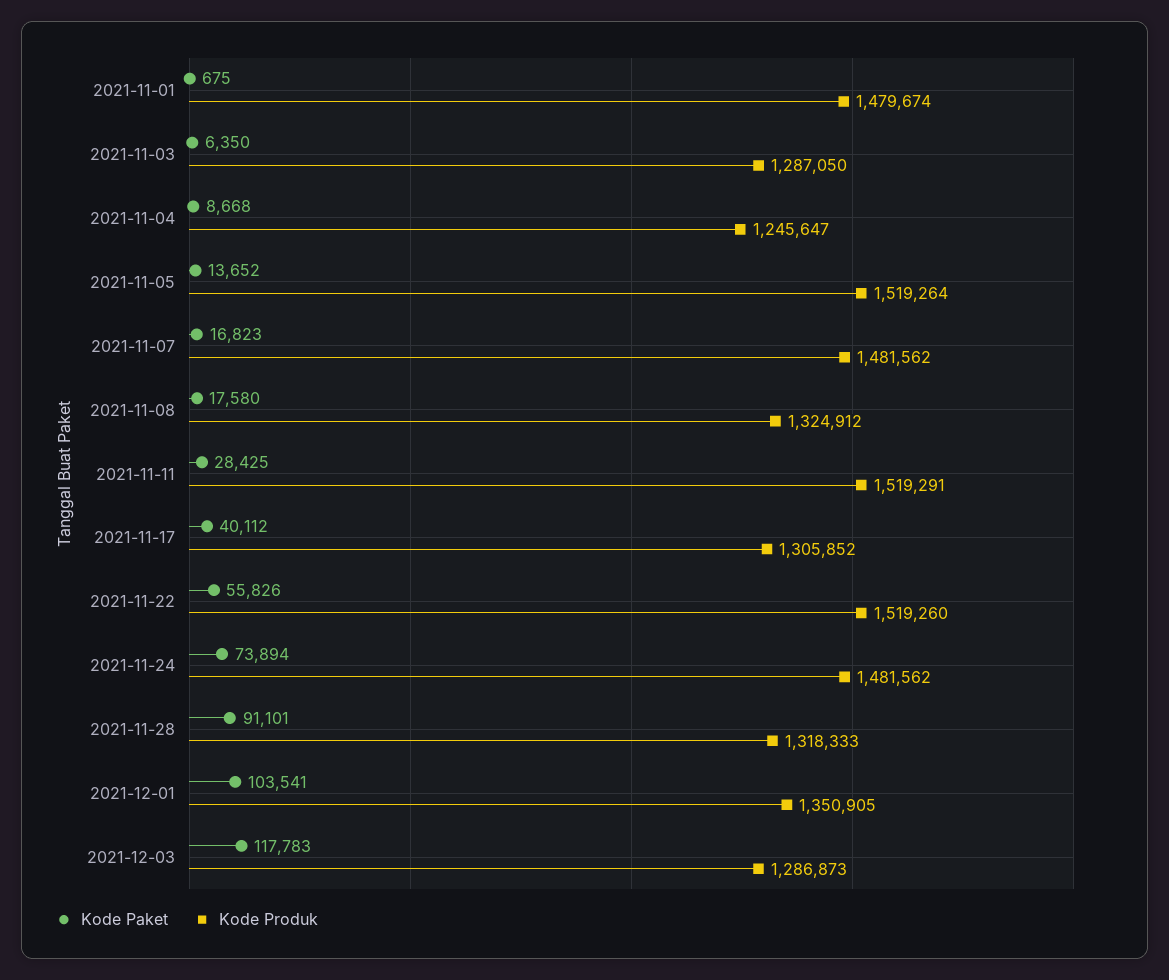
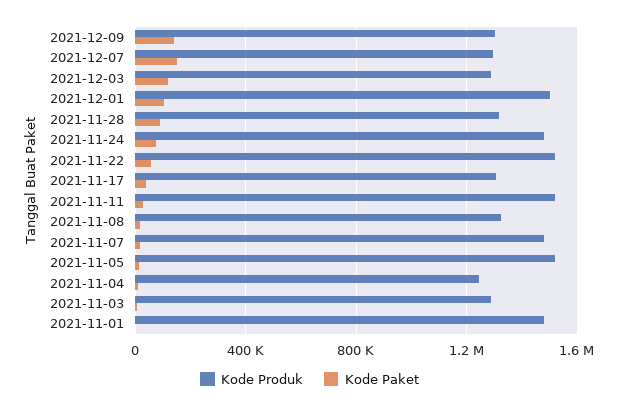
Kode Produk, 2021-12-01: 1350905 -> 1500000
Kode Produk, 2021-12-09: none -> 1300000
Kode Paket, 2021-12-09: none -> 150000
Kode Produk, 2021-12-07: none -> 1300000
Kode Paket, 2021-12-07: none -> 150000

